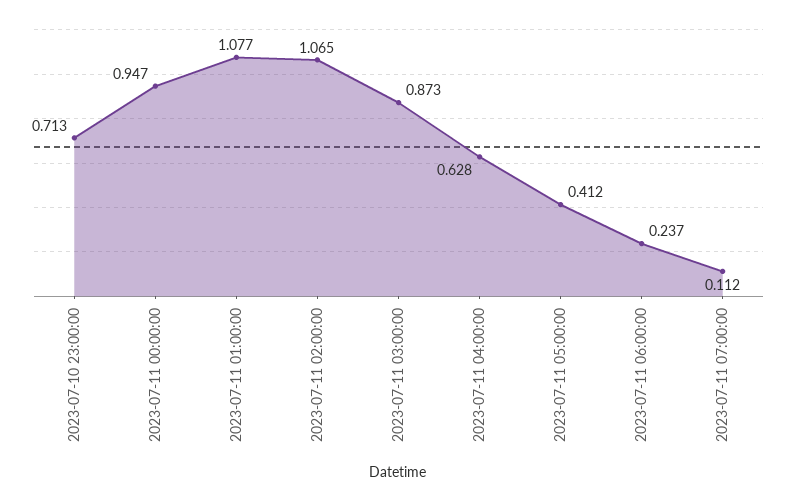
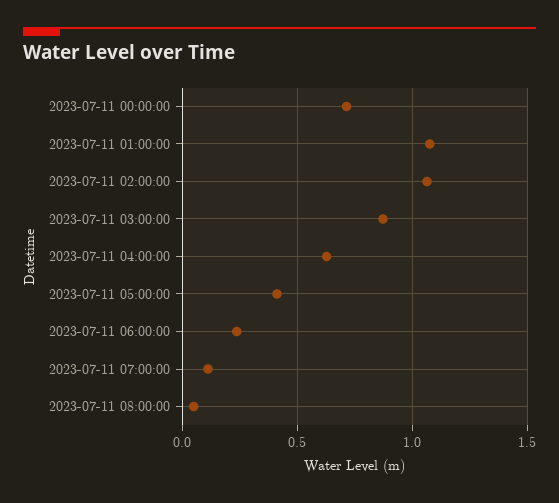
2023-07-10 23:00:00: 0.713 -> none
2023-07-11 00:00:00: 0.947 -> 0.7
2023-07-11 08:00:00: none -> 0.05

